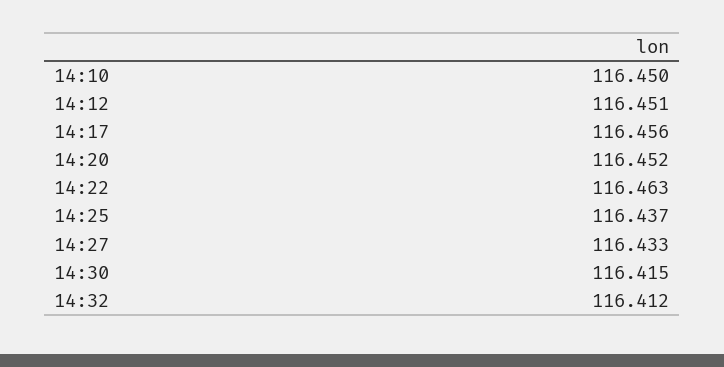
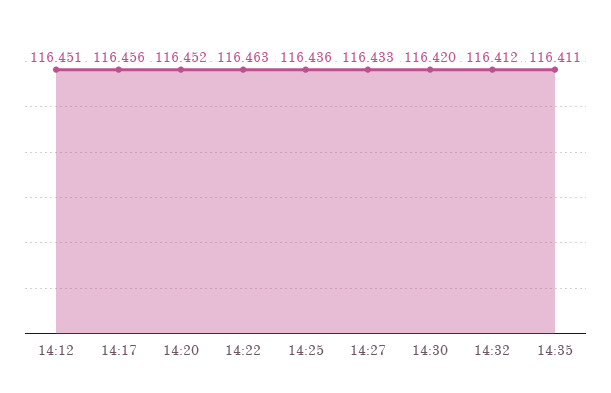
14:10: 116.45 -> none
14:25: 116.437 -> 116.436
14:30: 116.415 -> 116.42
14:35: none -> 116.411

